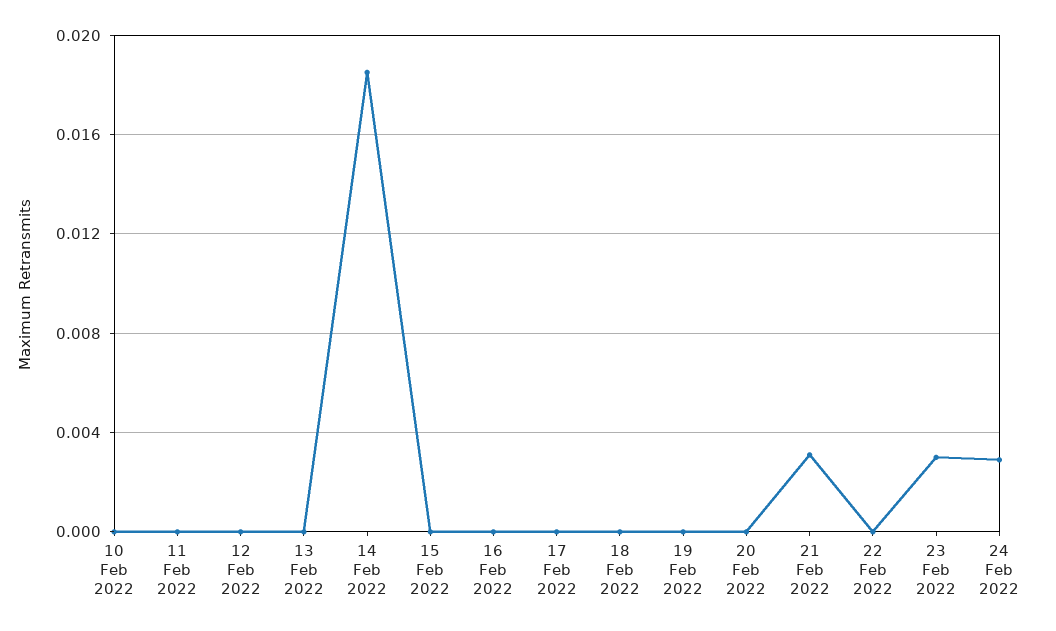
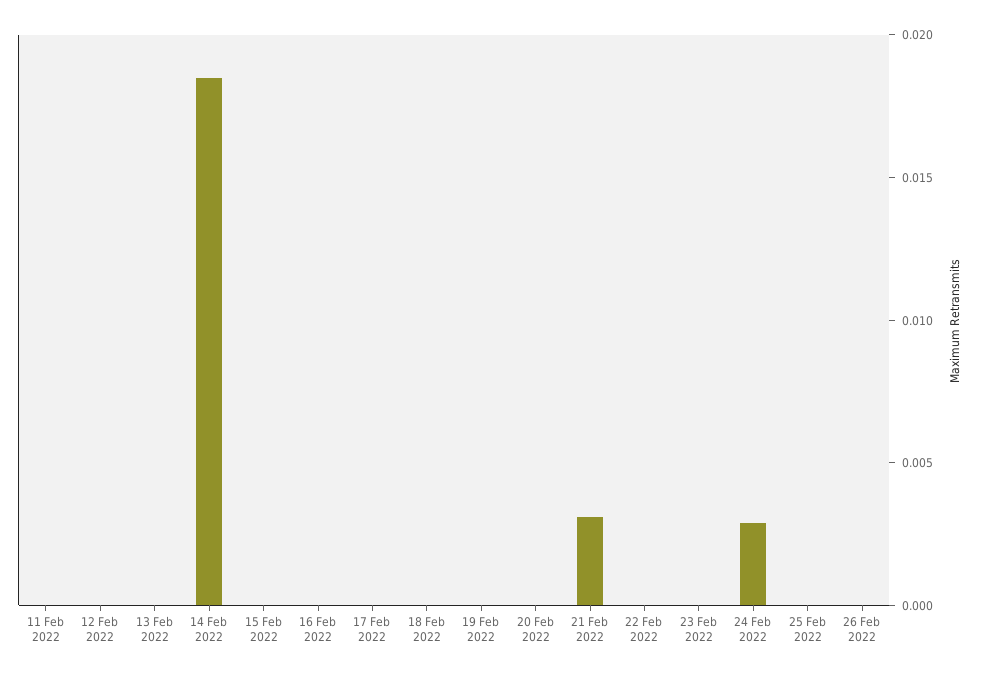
10 Feb 2022: 0 -> none
23 Feb 2022: 0.003 -> 0
25 Feb 2022: none -> 0
26 Feb 2022: none -> 0

